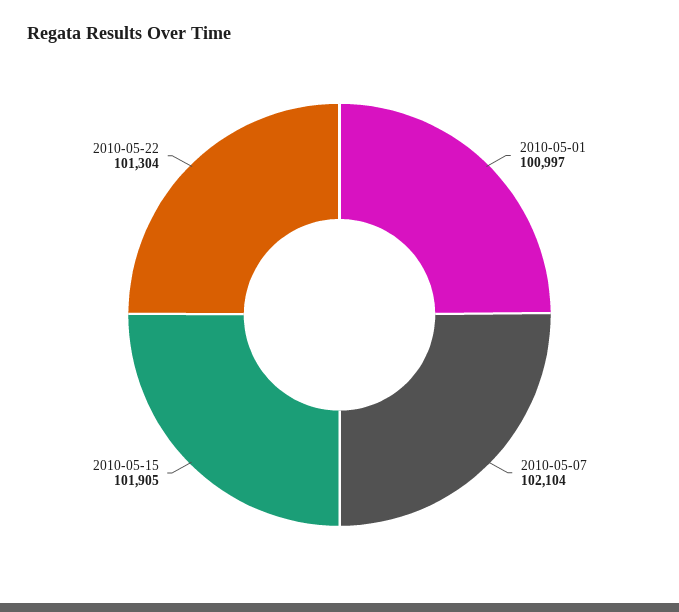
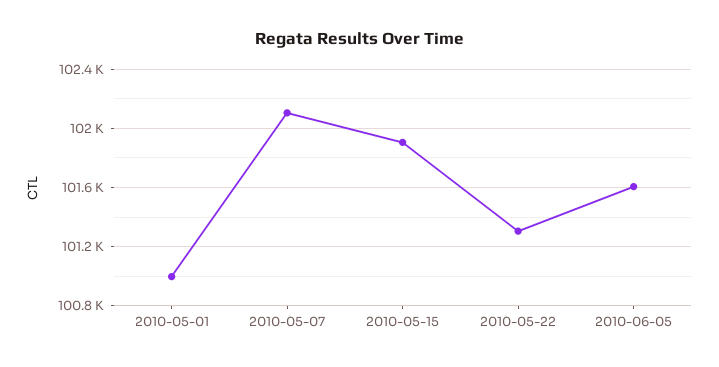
2010-06-05: none -> 101600

